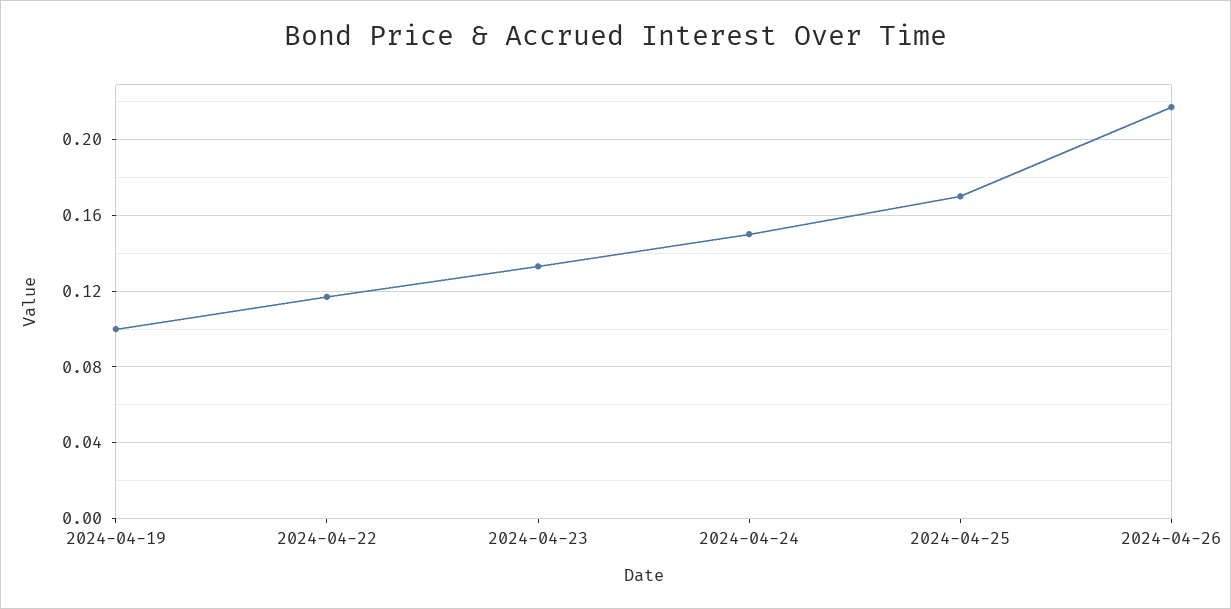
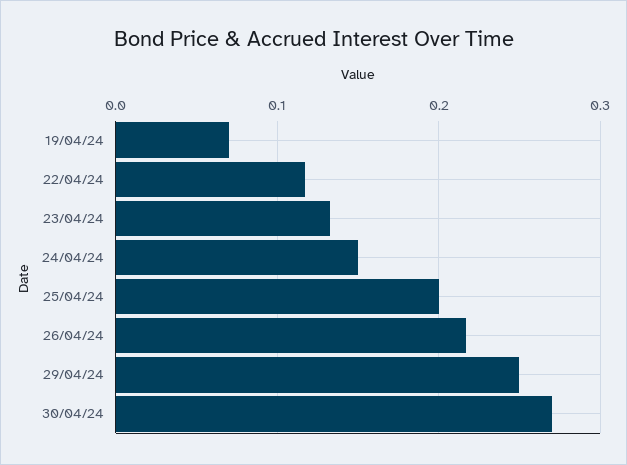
2024-04-19: 0.1 -> 0.07
2024-04-25: 0.17 -> 0.2
29/04/24: none -> 0.25
30/04/24: none -> 0.27

